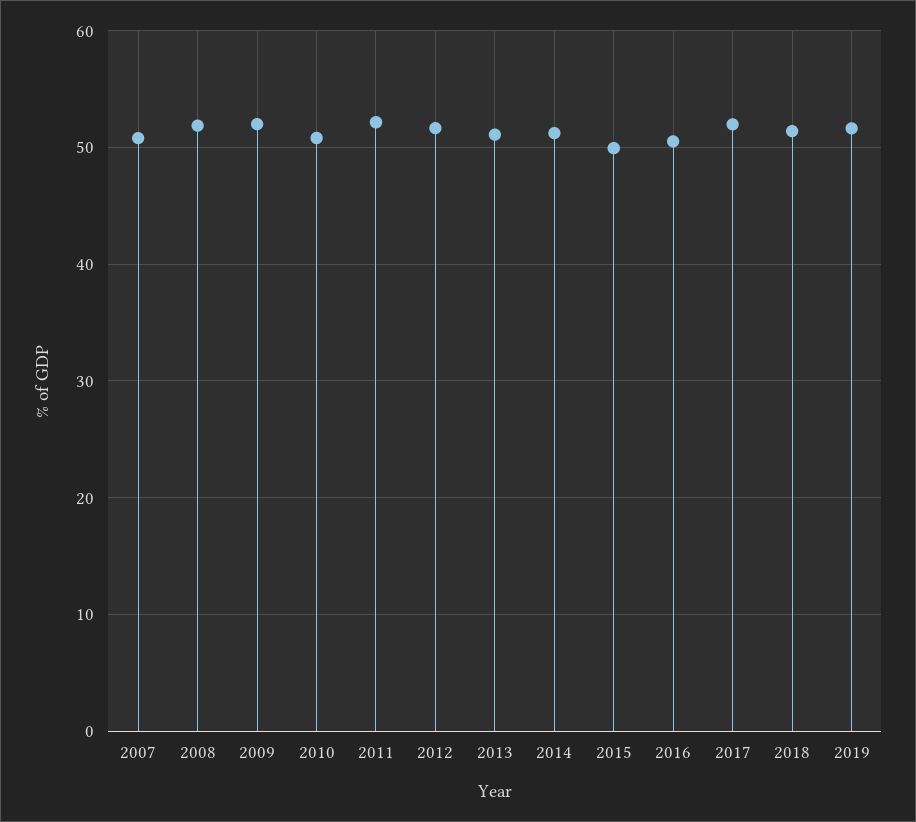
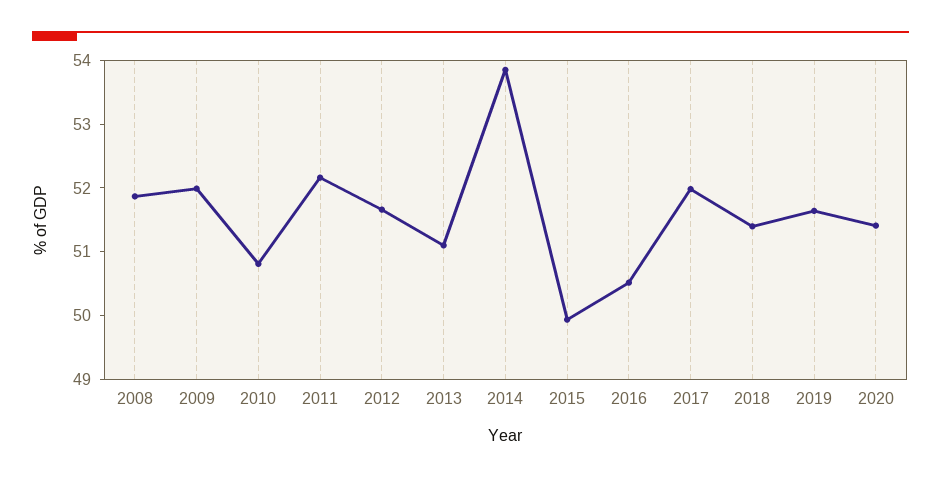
2007: 51 -> none
2014: 51 -> 53.8
2020: none -> 51.4

